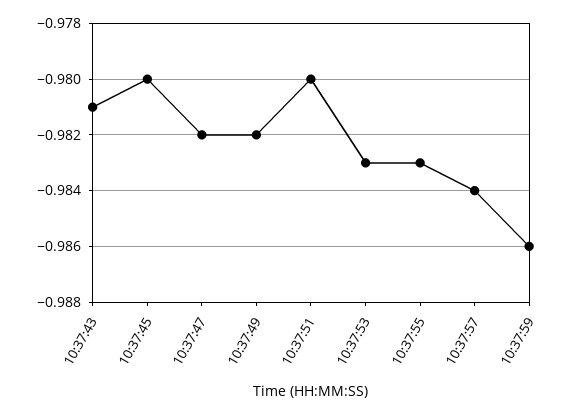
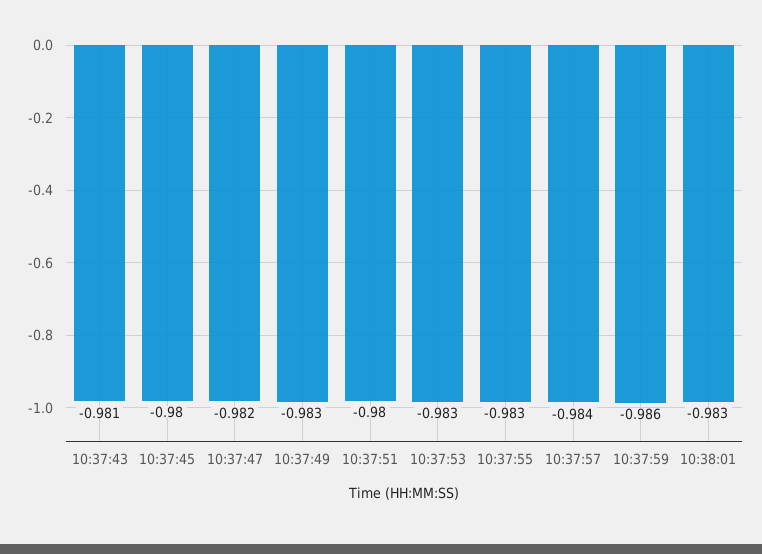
10:37:49: -0.982 -> -0.983
10:38:01: none -> -0.983

